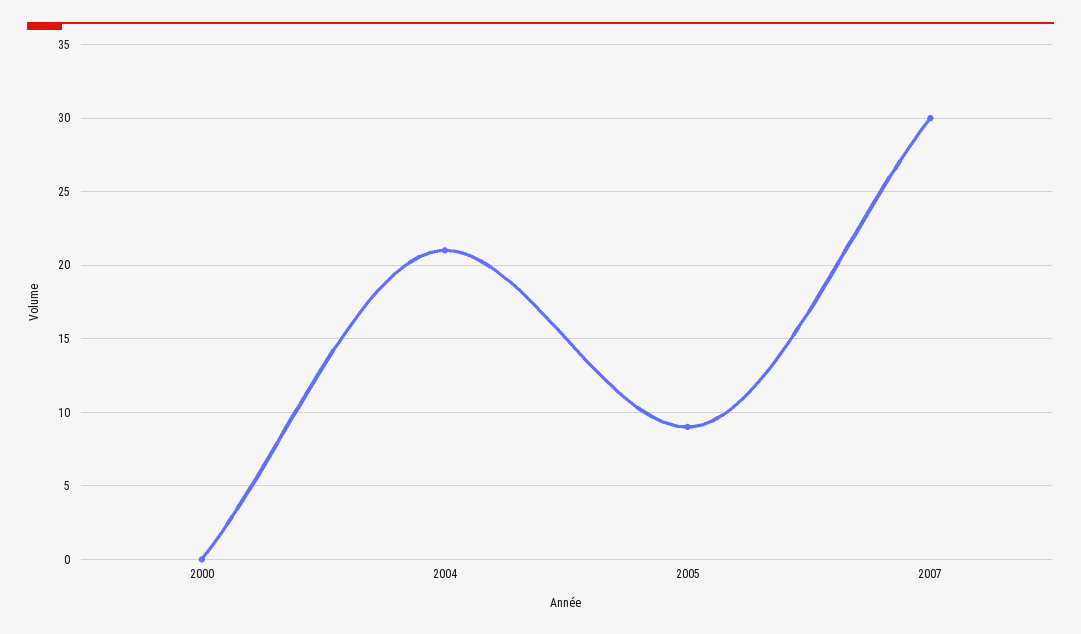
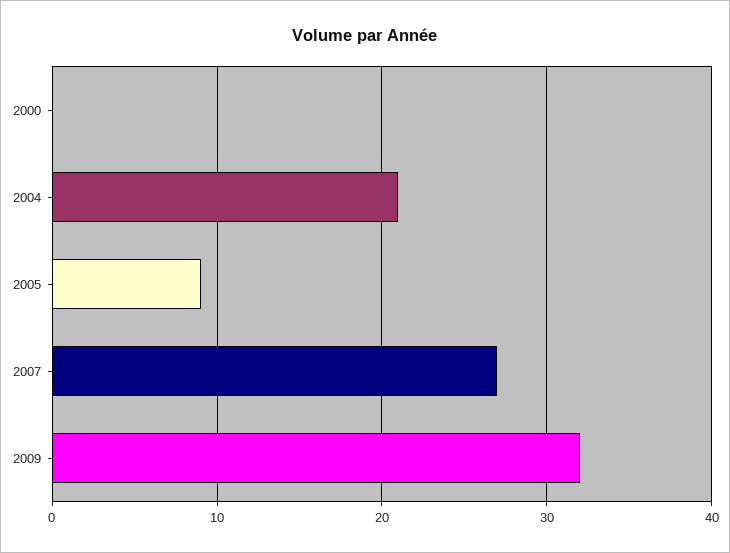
2007: 30 -> 27
2009: none -> 32

